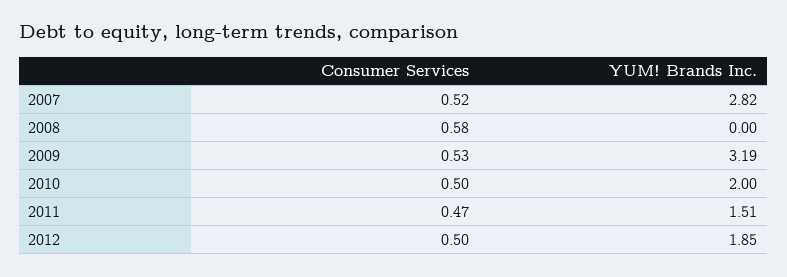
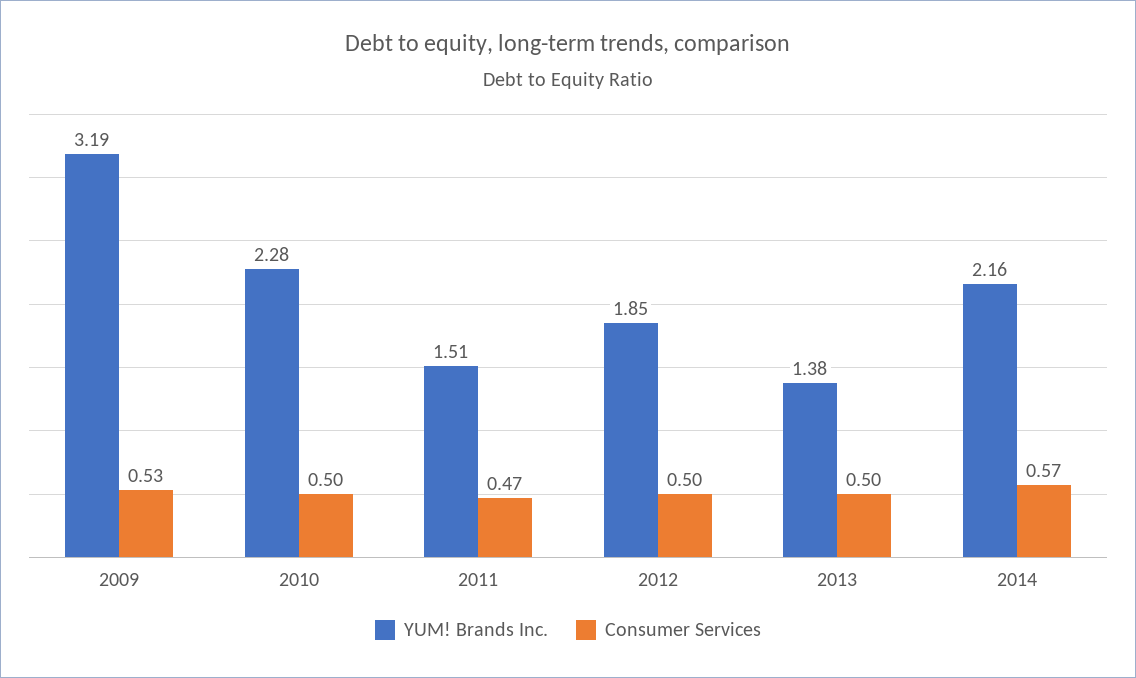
Consumer Services, 2007: 0.52 -> none
YUM! Brands Inc., 2007: 2.82 -> none
Consumer Services, 2008: 0.58 -> none
YUM! Brands Inc., 2008: 0 -> none
YUM! Brands Inc., 2010: 2 -> 2.28
YUM! Brands Inc., 2013: none -> 1.38
Consumer Services, 2013: none -> 0.5
YUM! Brands Inc., 2014: none -> 2.16
Consumer Services, 2014: none -> 0.57

